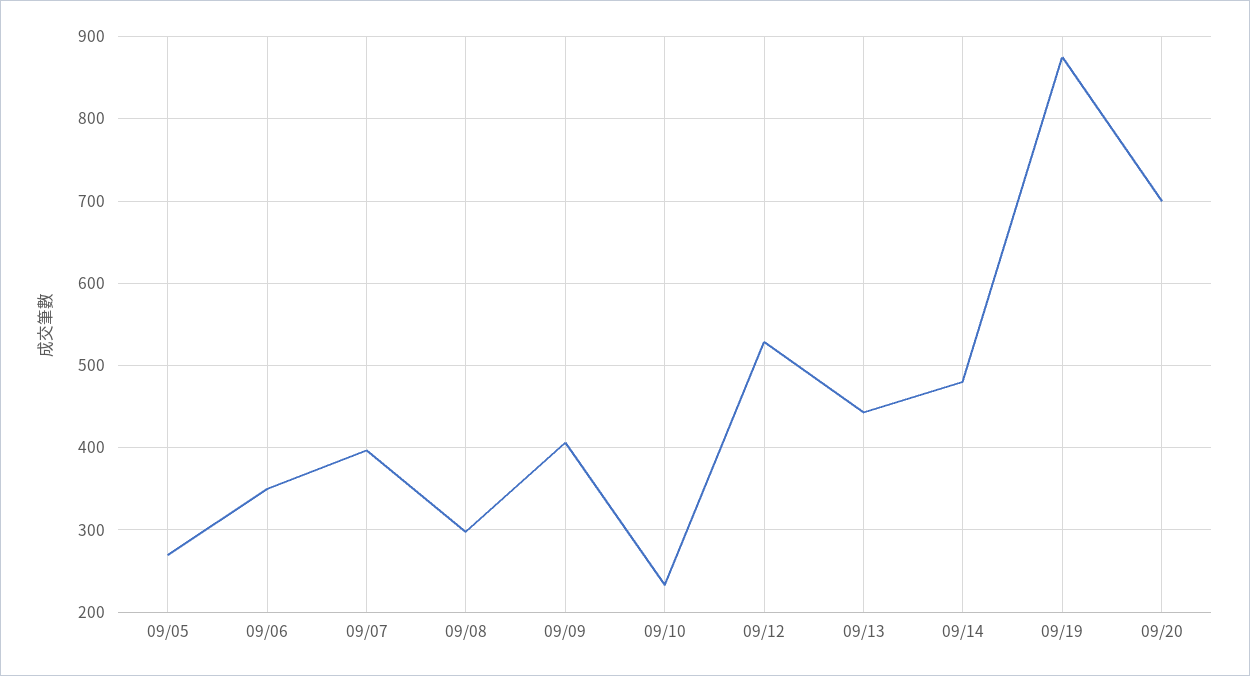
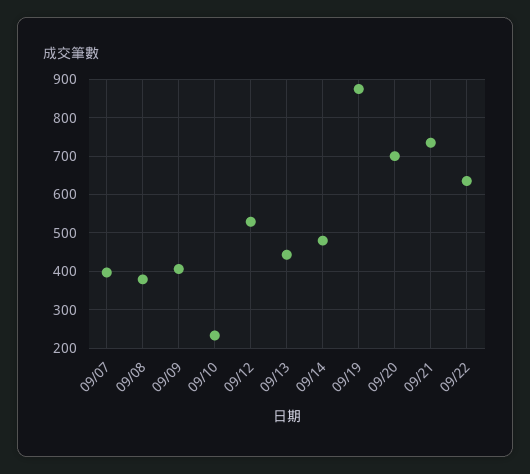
09/05: 270 -> none
09/06: 350 -> none
09/08: 300 -> 380
09/21: none -> 740
09/22: none -> 640

